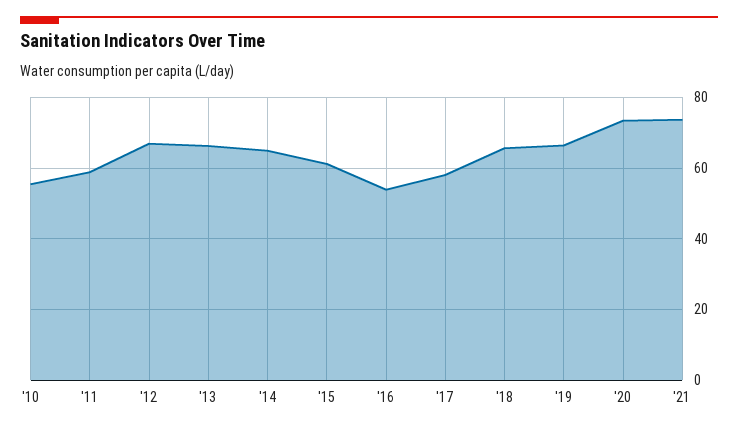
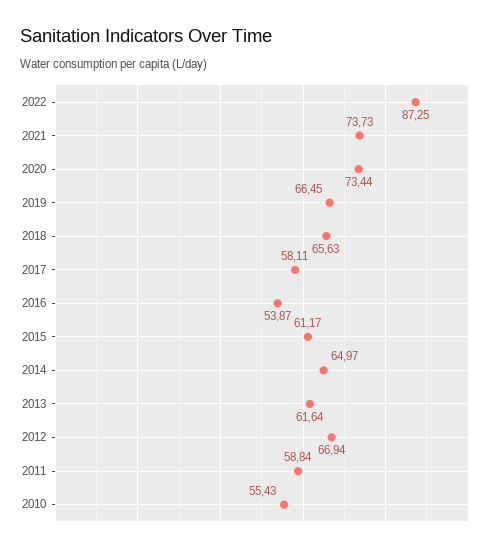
'13: 66 -> 61.64
2022: none -> 87.25

